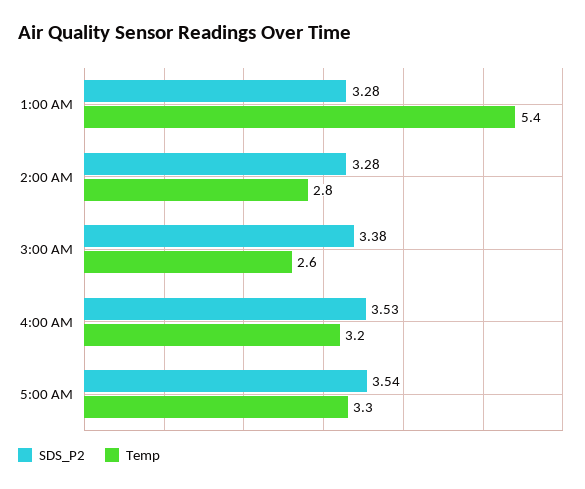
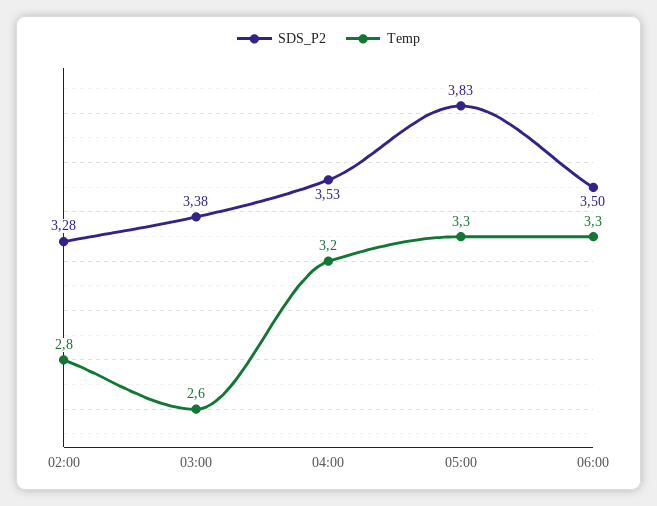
SDS_P2, 1:00 AM: 3.28 -> none
Temp, 1:00 AM: 5.4 -> none
SDS_P2, 5:00 AM: 3.54 -> 3.83
SDS_P2, 06:00: none -> 3.5
Temp, 06:00: none -> 3.3

